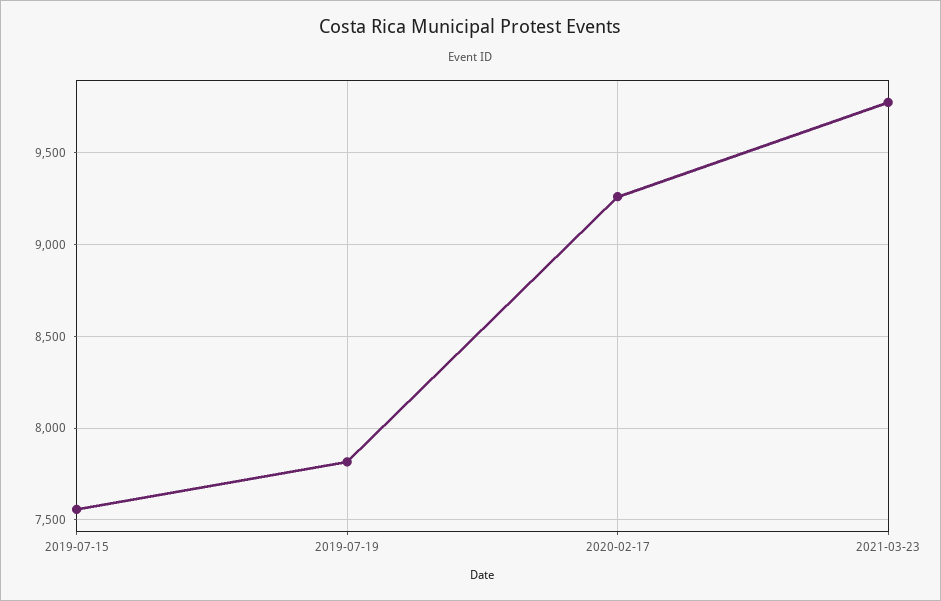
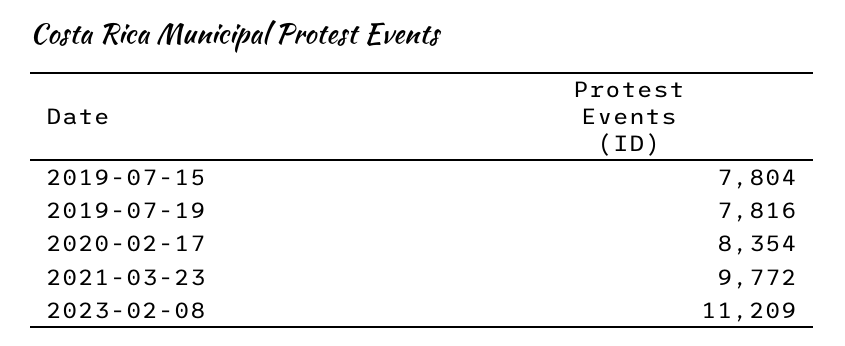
2019-07-15: 7550 -> 7804
2020-02-17: 9250 -> 8354
2023-02-08: none -> 11209

